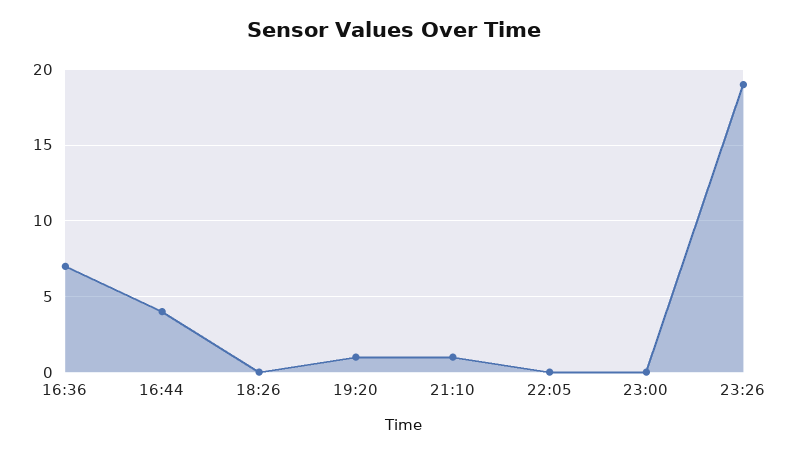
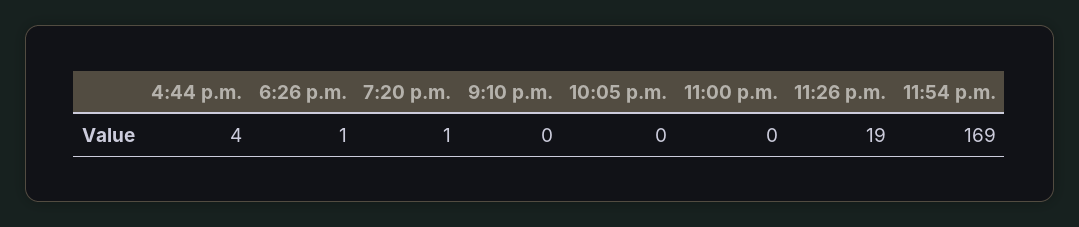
16:36: 7 -> none
18:26: 0 -> 1
21:10: 1 -> 0
11:54 p.m.: none -> 169

